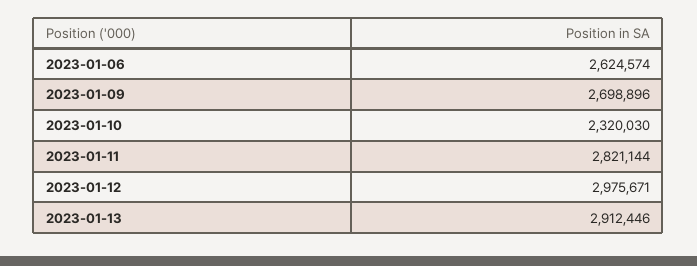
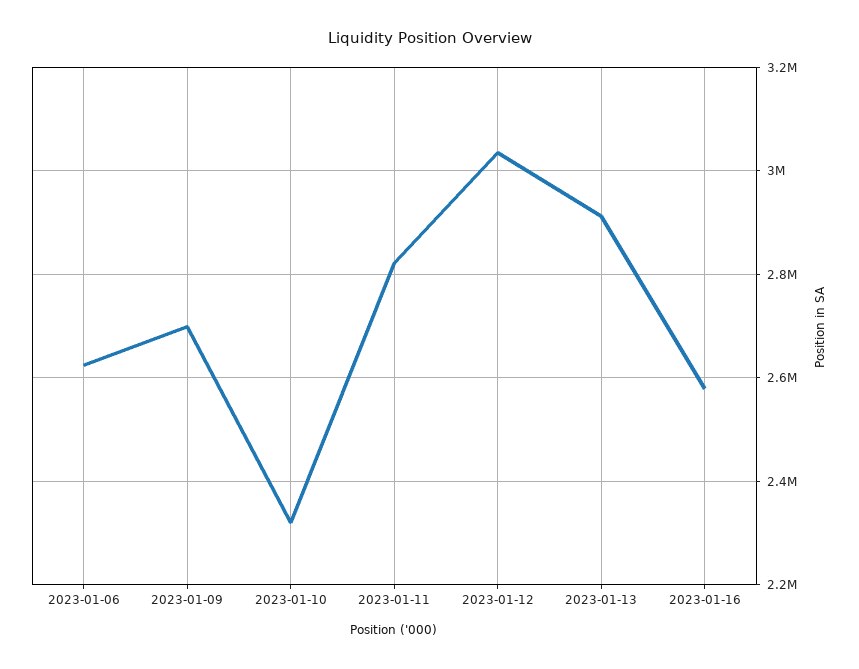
2023-01-12: 2975671 -> 3040000
2023-01-16: none -> 2580000

